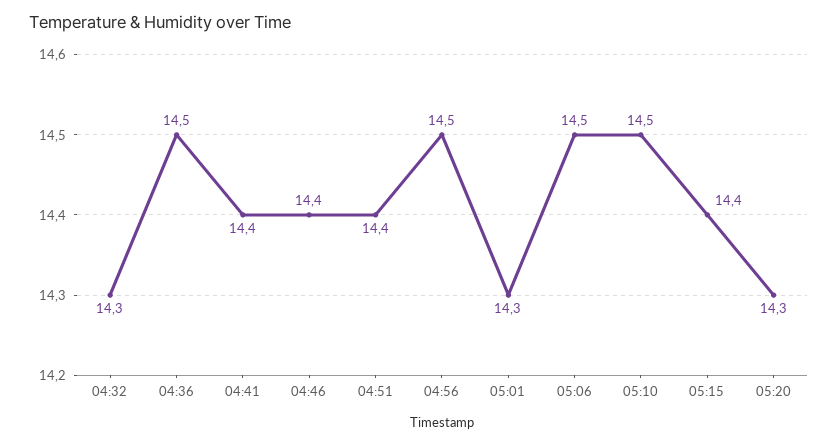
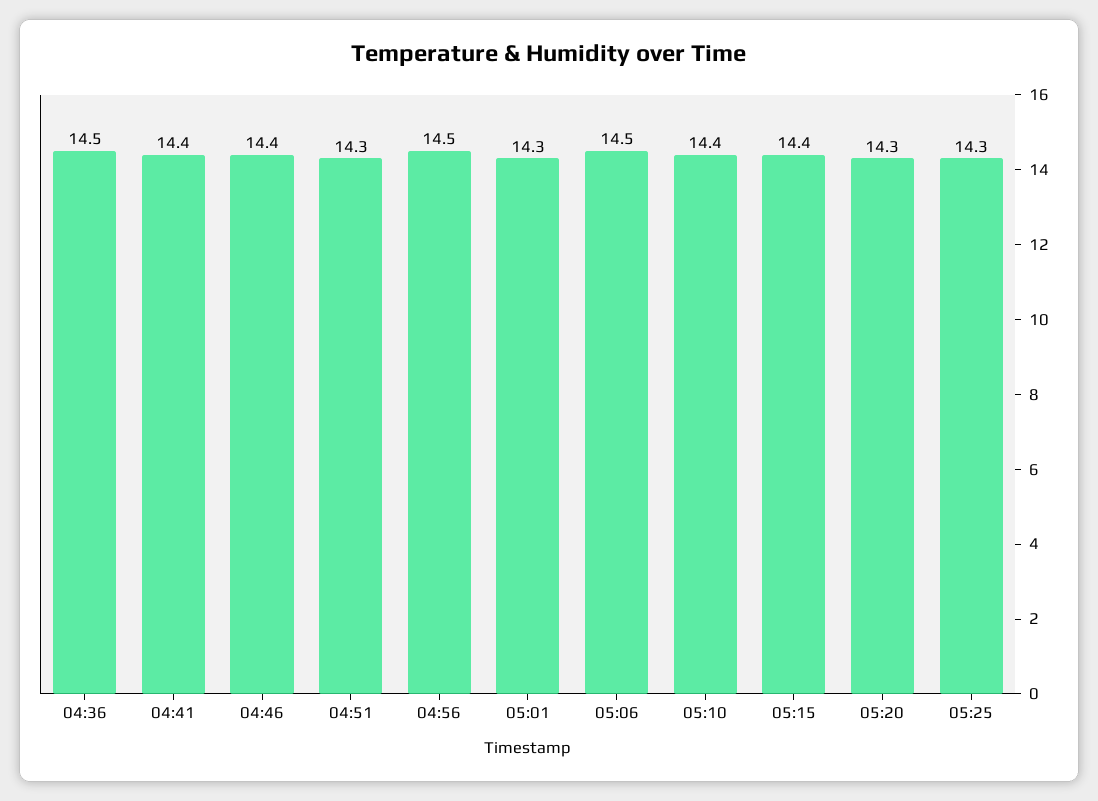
04:32: 14.3 -> none
04:51: 14.4 -> 14.3
05:10: 14.5 -> 14.4
05:25: none -> 14.3

